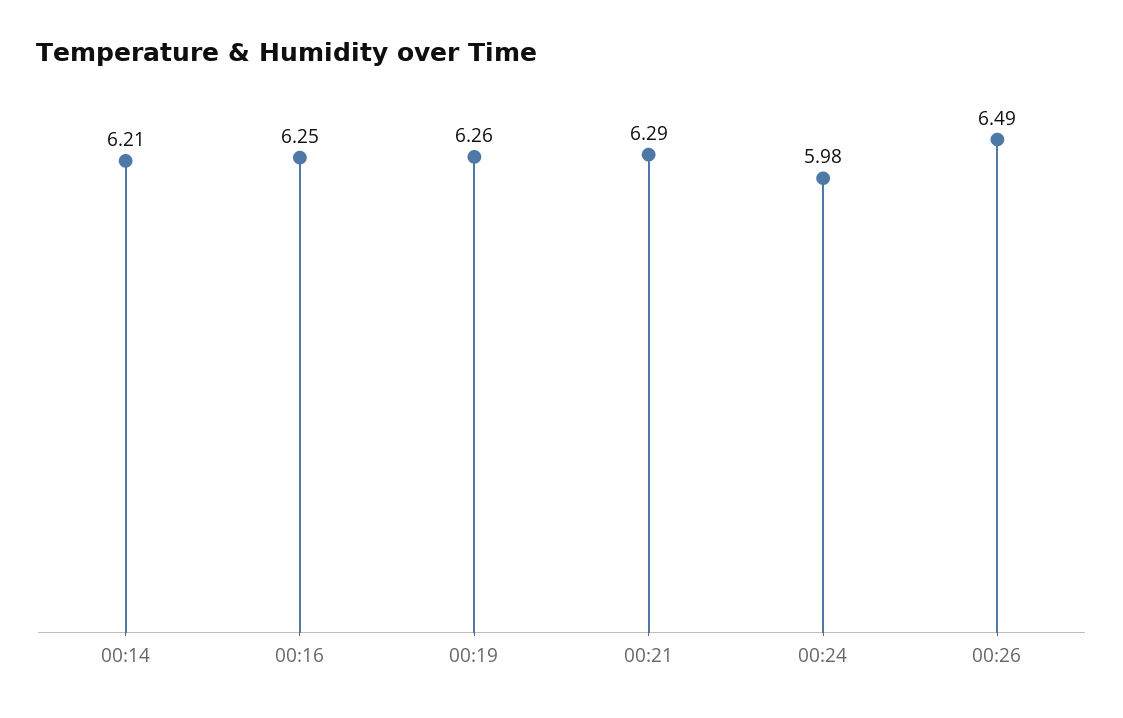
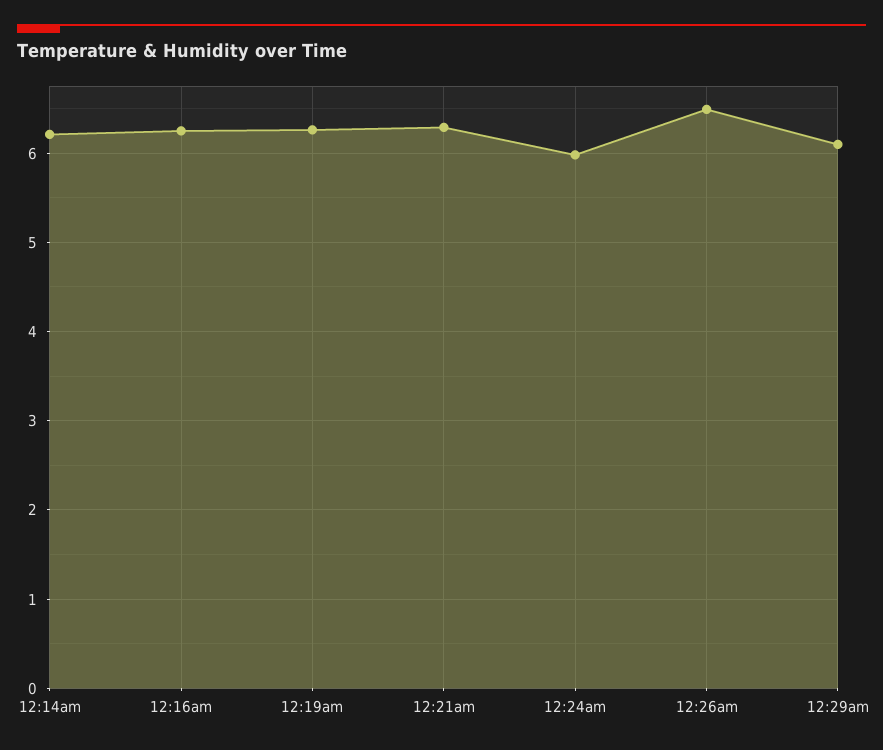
12:29am: none -> 6.1

